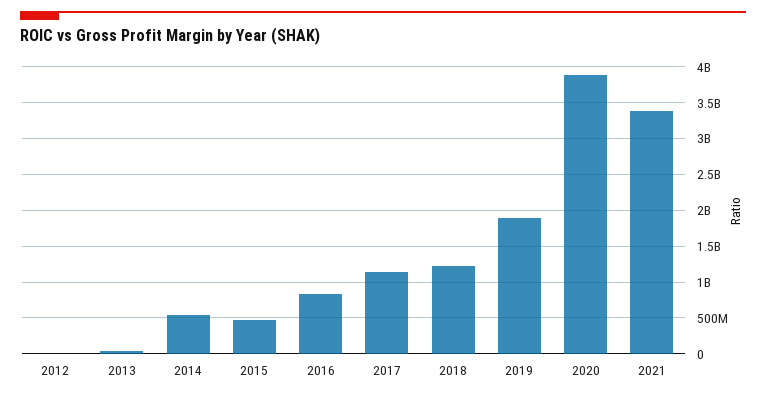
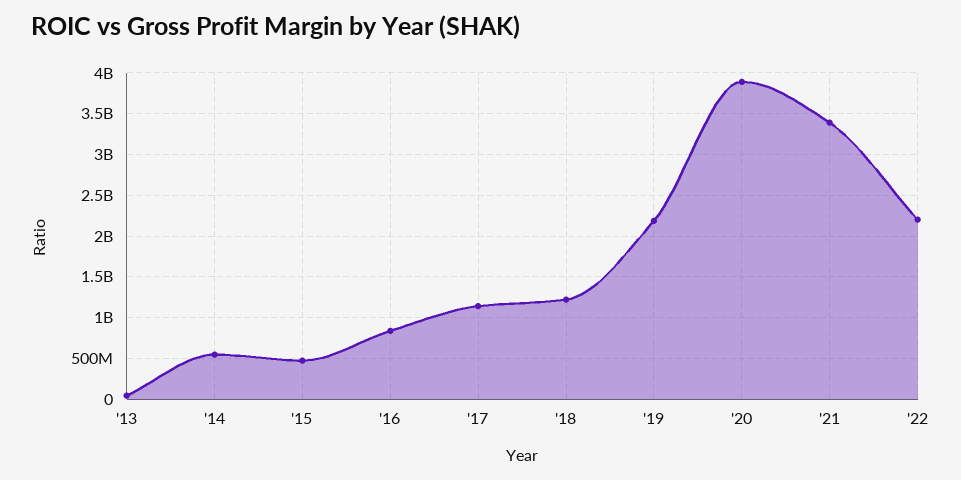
2012: 0 -> none
2019: 1900000000 -> 2200000000
'22: none -> 2200000000

